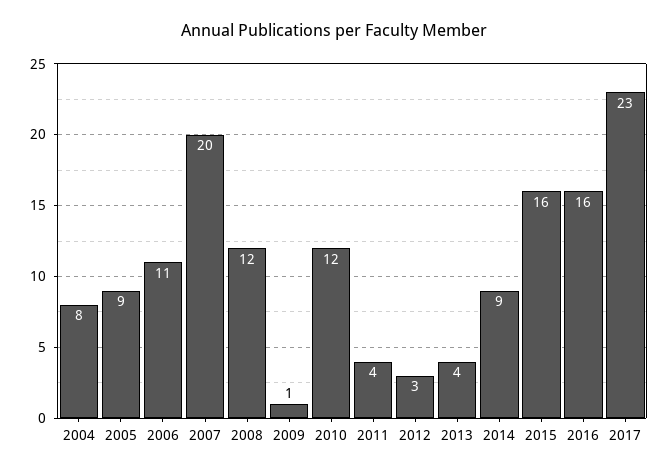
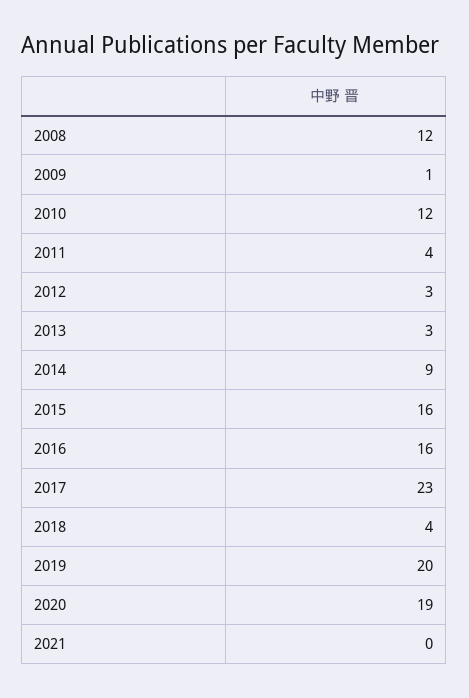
2004: 8 -> none
2005: 9 -> none
2006: 11 -> none
2007: 20 -> none
2013: 4 -> 3
2018: none -> 4
2019: none -> 20
2020: none -> 19
2021: none -> 0

